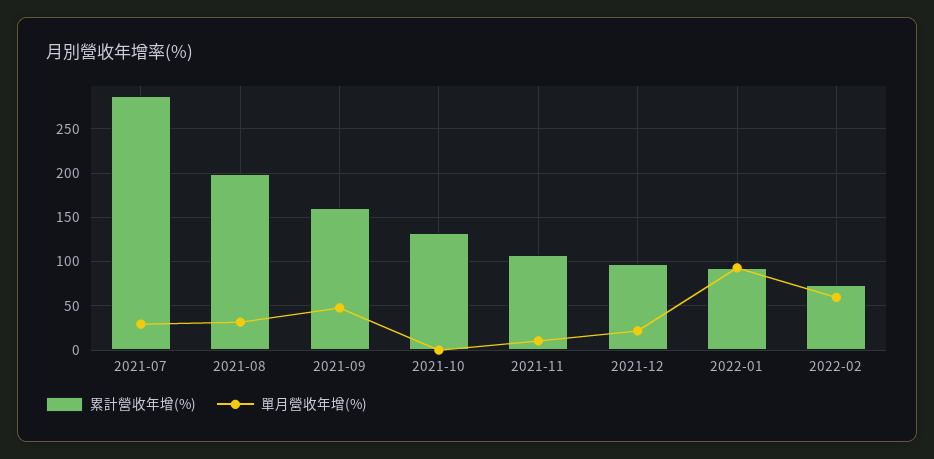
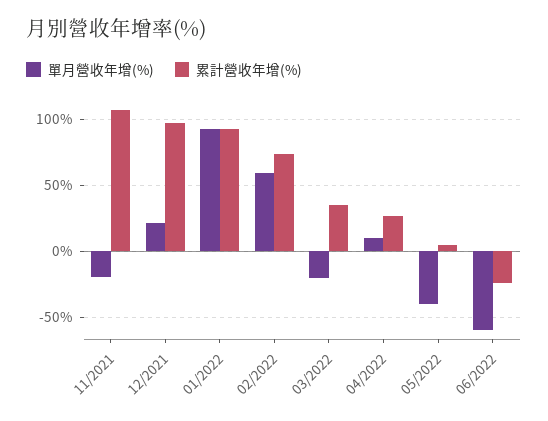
累計營收年增(%), 2021-07: 290 -> none
單月營收年增(%), 2021-07: 30 -> none
累計營收年增(%), 2021-08: 200 -> none
單月營收年增(%), 2021-08: 30 -> none
累計營收年增(%), 2021-09: 160 -> none
單月營收年增(%), 2021-09: 50 -> none
累計營收年增(%), 2021-10: 130 -> none
單月營收年增(%), 2021-10: 0 -> none
單月營收年增(%), 2021-11: 10 -> -20
單月營收年增(%), 03/2022: none -> -20
累計營收年增(%), 03/2022: none -> 35
單月營收年增(%), 04/2022: none -> 10
累計營收年增(%), 04/2022: none -> 25
單月營收年增(%), 05/2022: none -> -40
累計營收年增(%), 05/2022: none -> 5
單月營收年增(%), 06/2022: none -> -60
累計營收年增(%), 06/2022: none -> -25

